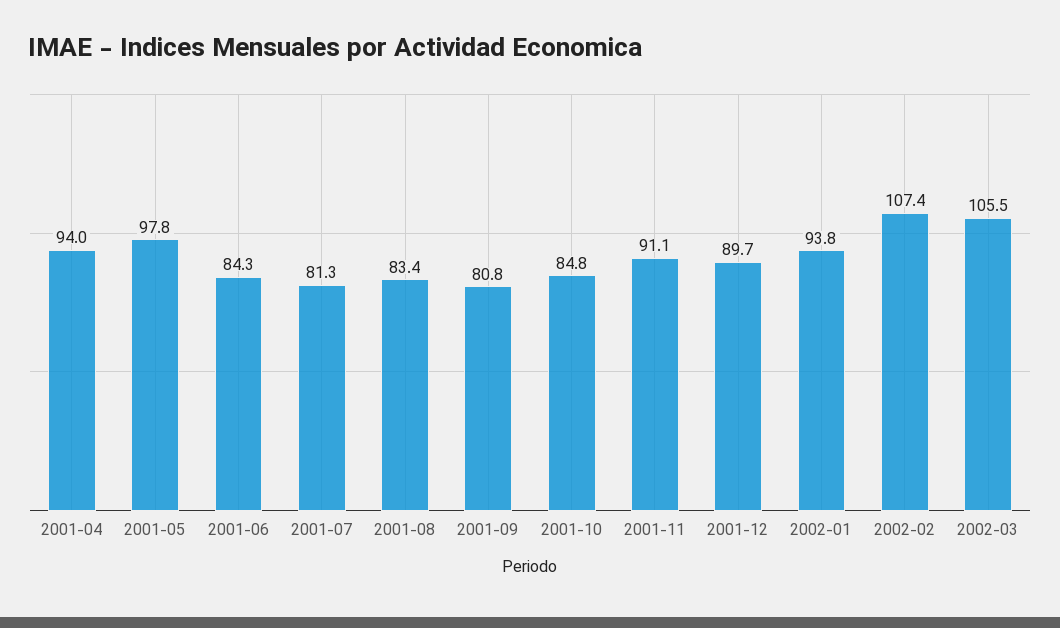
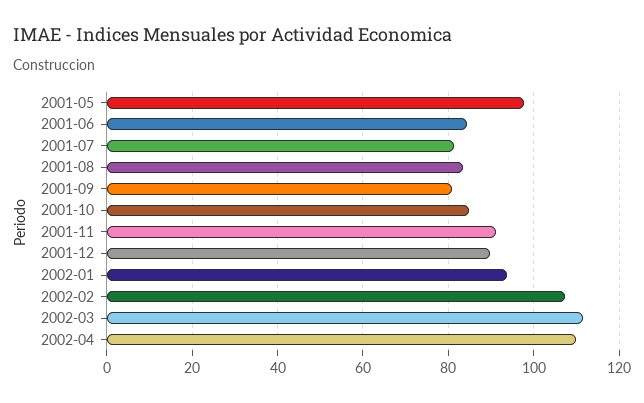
2001-04: 94 -> none
2002-03: 105.5 -> 112
2002-04: none -> 110

